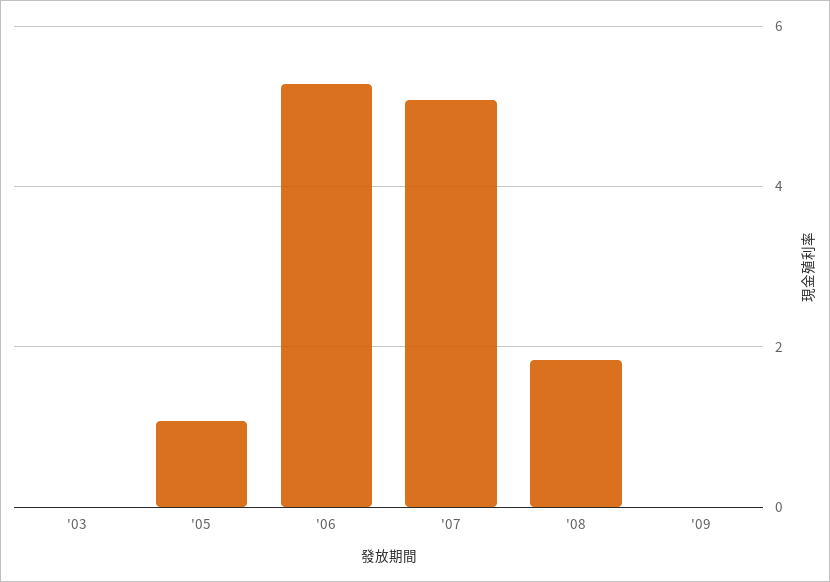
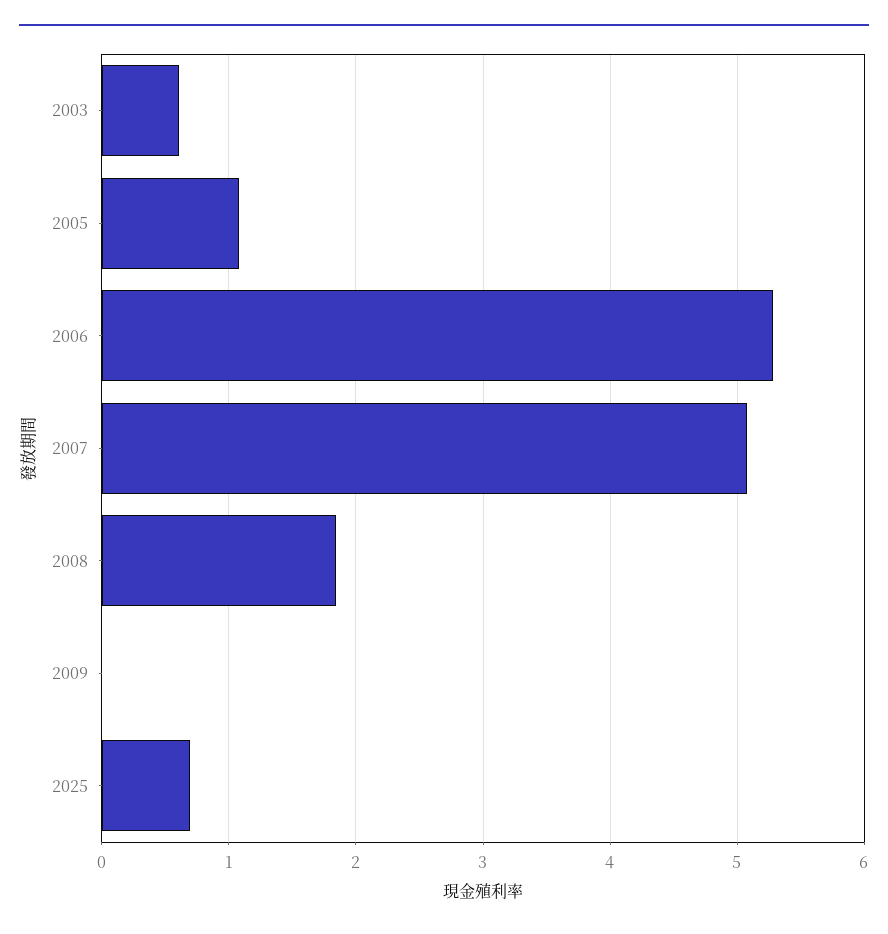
'03: 0 -> 0.6
2025: none -> 0.7

